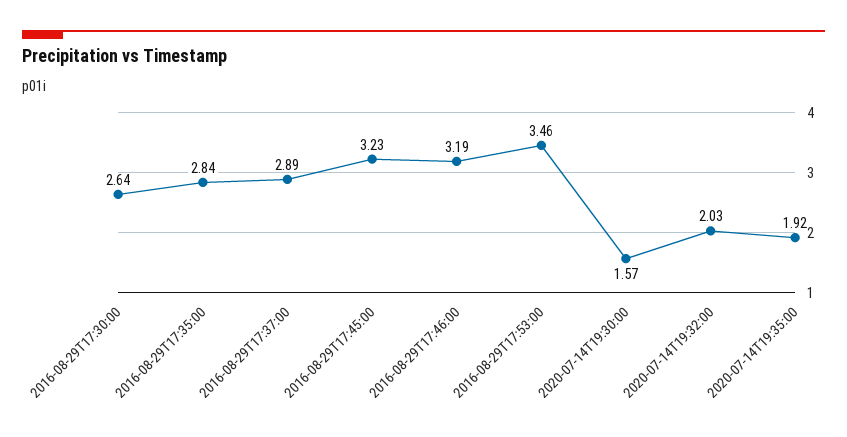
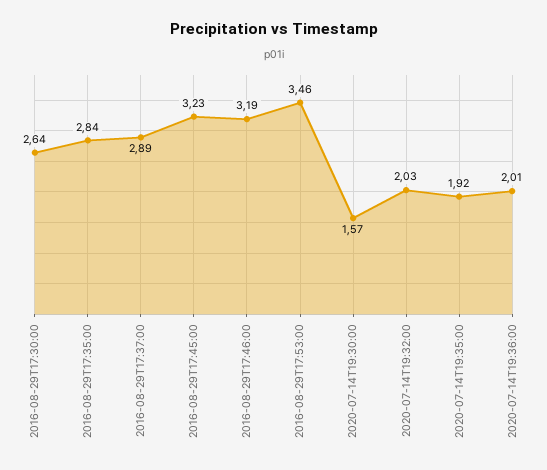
2020-07-14T19:36:00: none -> 2.01

